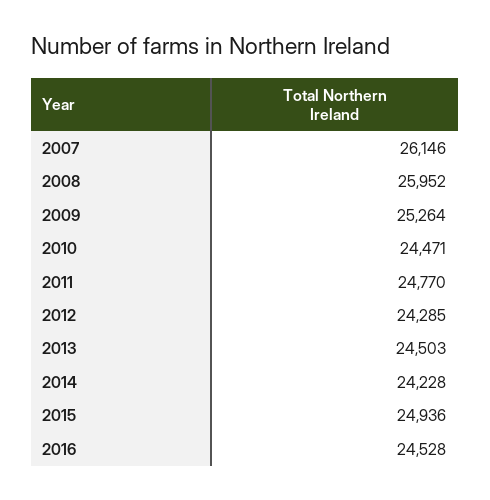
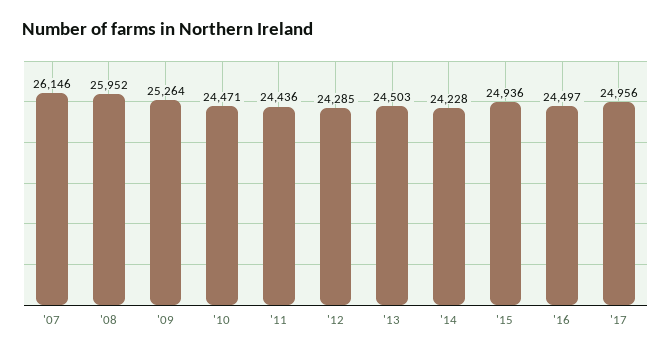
2011: 24770 -> 24436
2016: 24528 -> 24497
'17: none -> 24956

